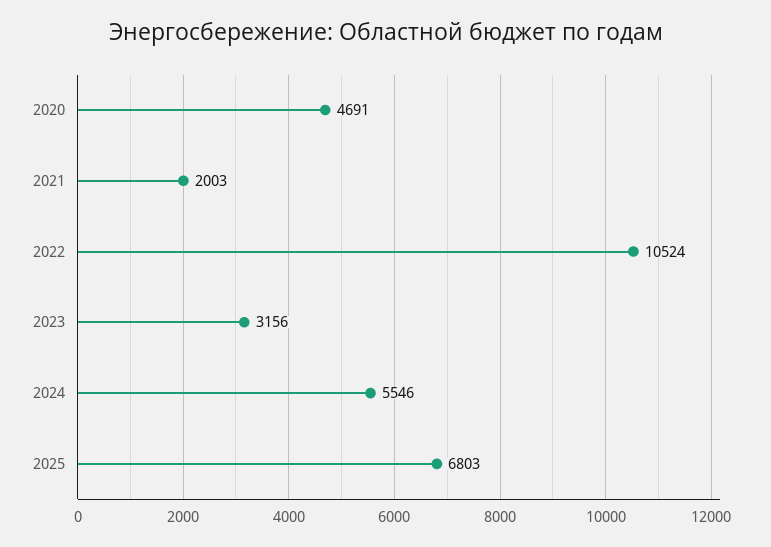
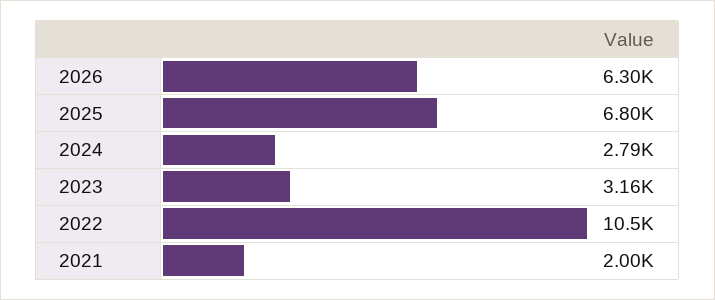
2020: 4691 -> none
2024: 5546 -> 2790
2026: none -> 6300

